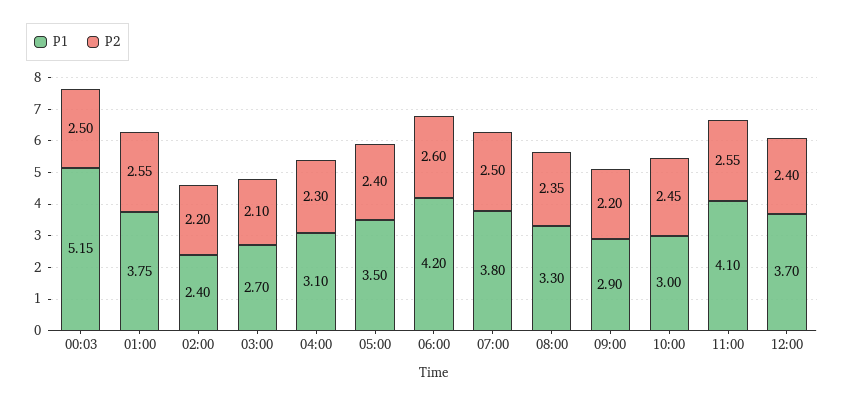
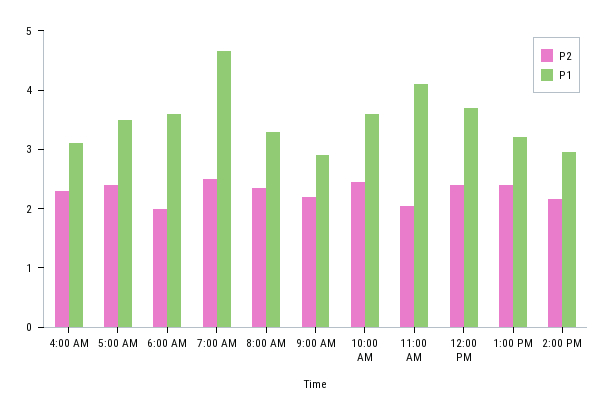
P1, 00:03: 5.15 -> none
P2, 00:03: 2.5 -> none
P1, 01:00: 3.75 -> none
P2, 01:00: 2.55 -> none
P1, 02:00: 2.4 -> none
P2, 02:00: 2.2 -> none
P1, 03:00: 2.7 -> none
P2, 03:00: 2.1 -> none
P1, 06:00: 4.2 -> 3.6
P2, 06:00: 2.6 -> 2
P1, 07:00: 3.8 -> 4.6
P1, 10:00: 3 -> 3.6
P2, 11:00: 2.55 -> 2
P2, 1:00 PM: none -> 2.4
P1, 1:00 PM: none -> 3.2
P2, 2:00 PM: none -> 2.2
P1, 2:00 PM: none -> 3

